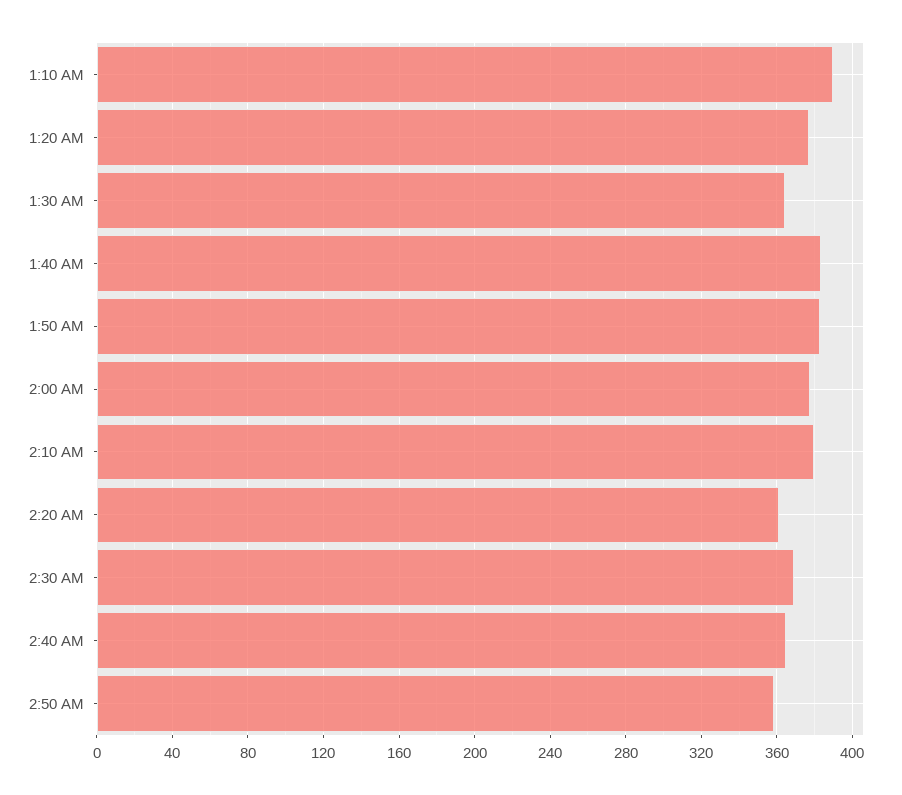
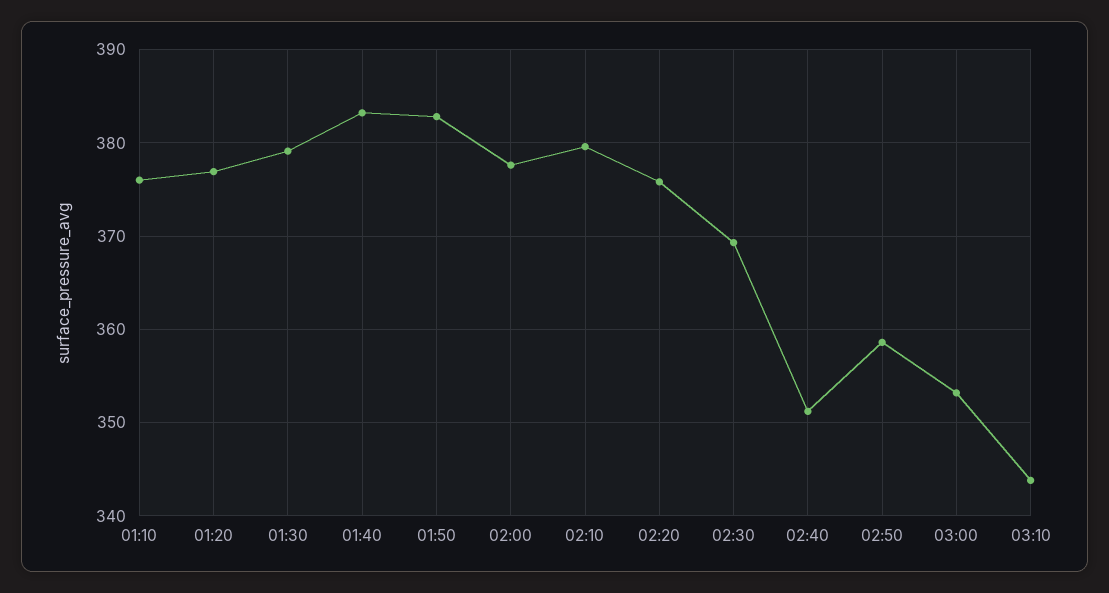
1:10 AM: 390 -> 376
1:30 AM: 365 -> 379
2:20 AM: 360 -> 376
2:40 AM: 365 -> 351
03:00: none -> 353
03:10: none -> 344

